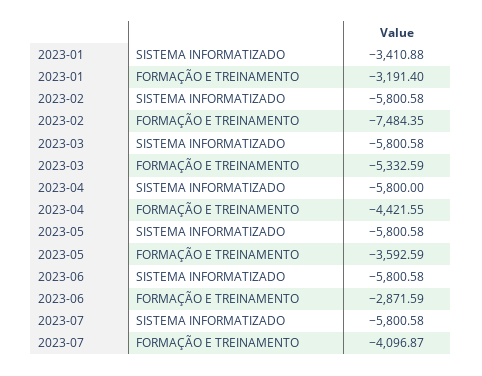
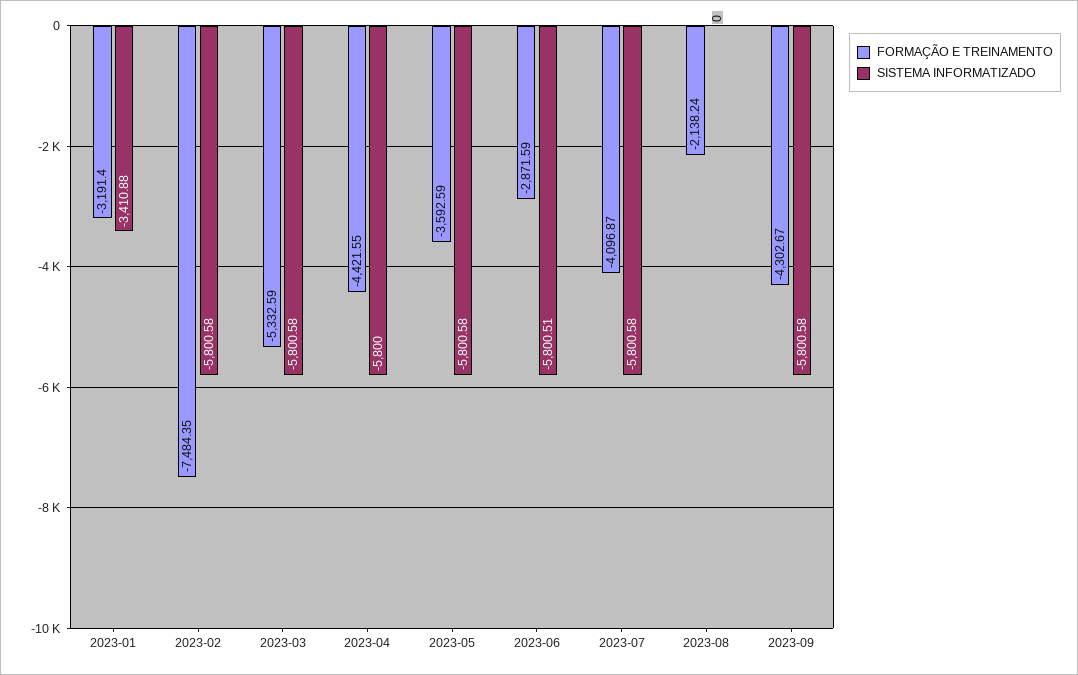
SISTEMA INFORMATIZADO, 2023-06: -5800.58 -> -5800.51
FORMAÇÃO E TREINAMENTO, 2023-08: none -> -2138.24
SISTEMA INFORMATIZADO, 2023-08: none -> 0
FORMAÇÃO E TREINAMENTO, 2023-09: none -> -4302.67
SISTEMA INFORMATIZADO, 2023-09: none -> -5800.58

